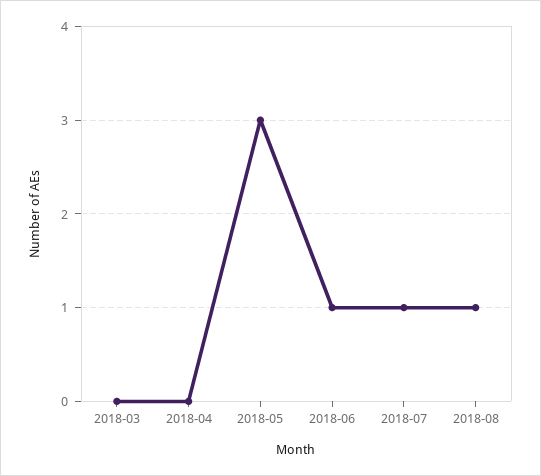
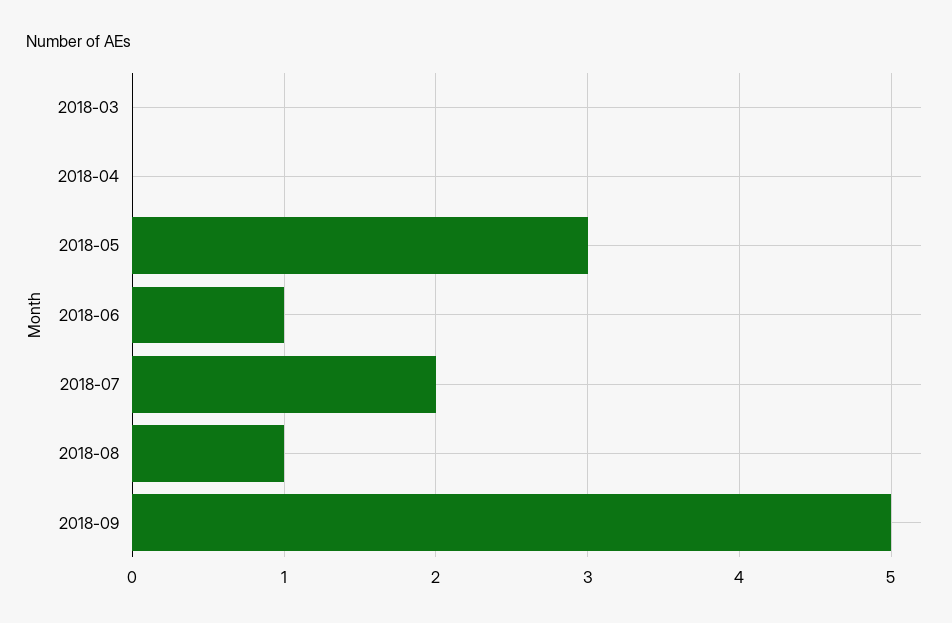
2018-07: 1 -> 2
2018-09: none -> 5

